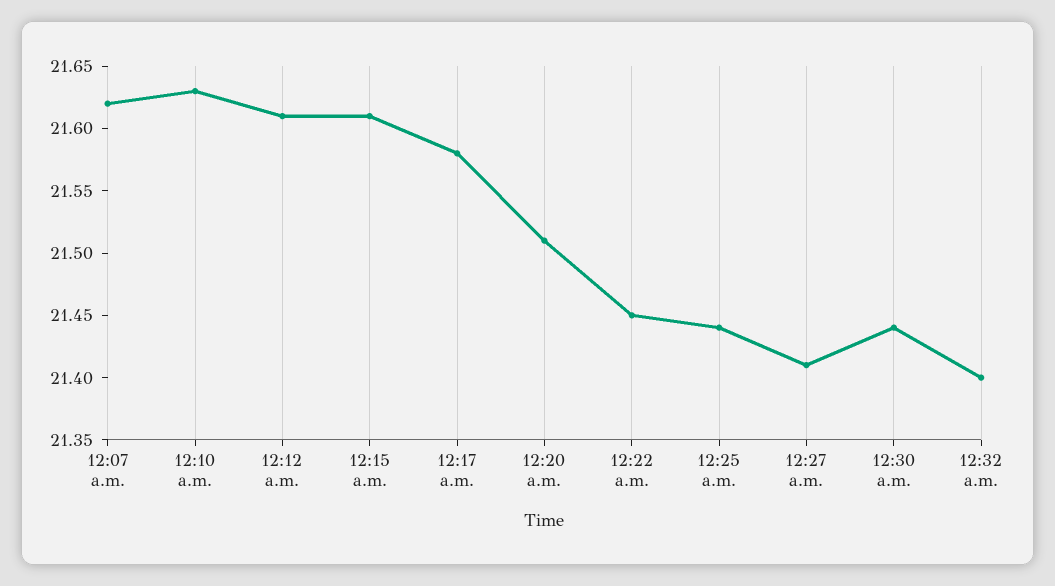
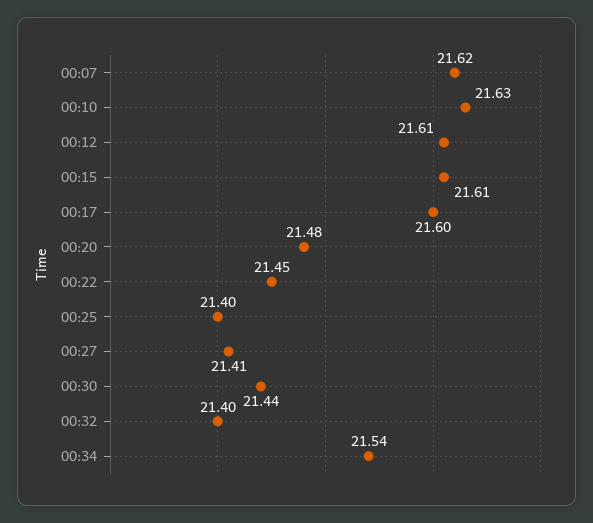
12:17 a.m.: 21.58 -> 21.6
12:20 a.m.: 21.51 -> 21.48
12:25 a.m.: 21.44 -> 21.4
00:34: none -> 21.54

